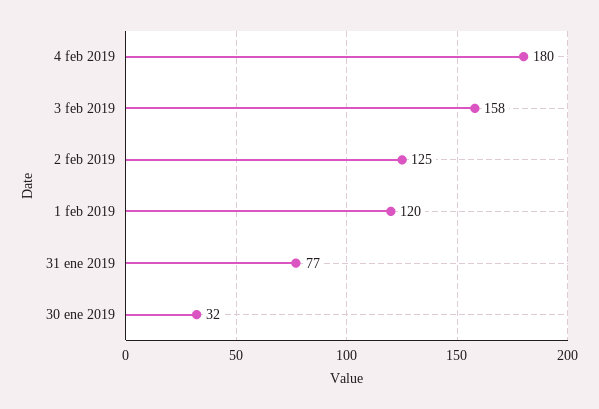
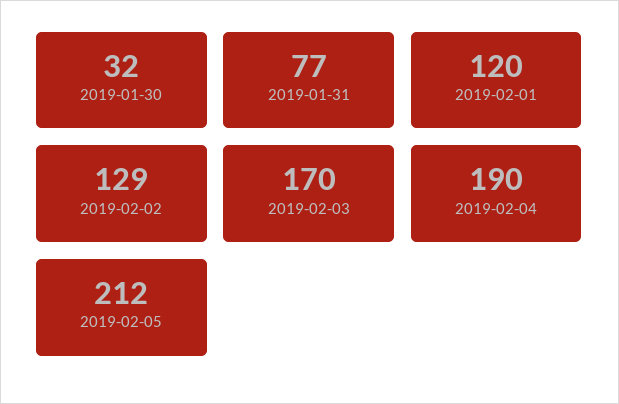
4 feb 2019: 180 -> 190
3 feb 2019: 158 -> 170
2 feb 2019: 125 -> 129
2019-02-05: none -> 212

